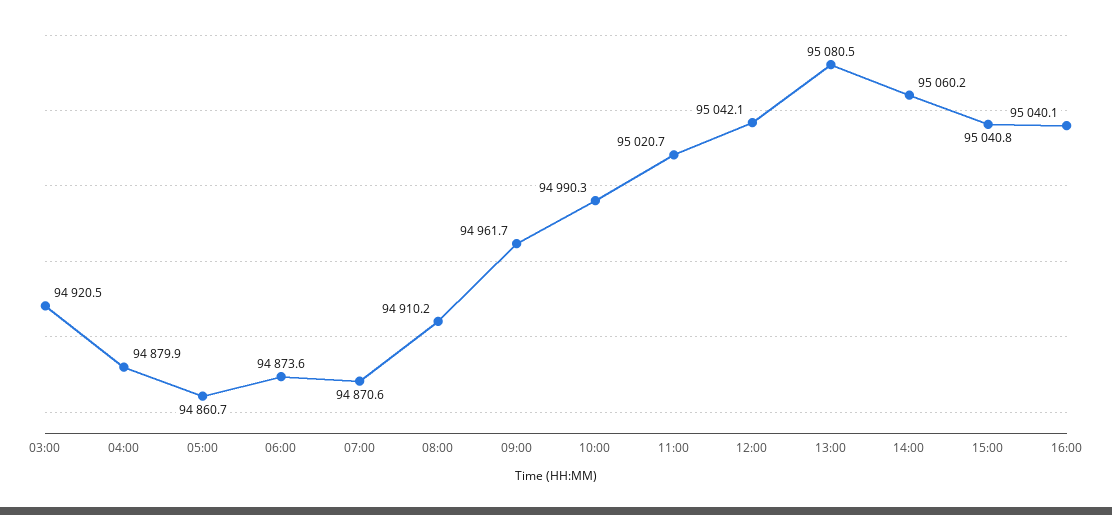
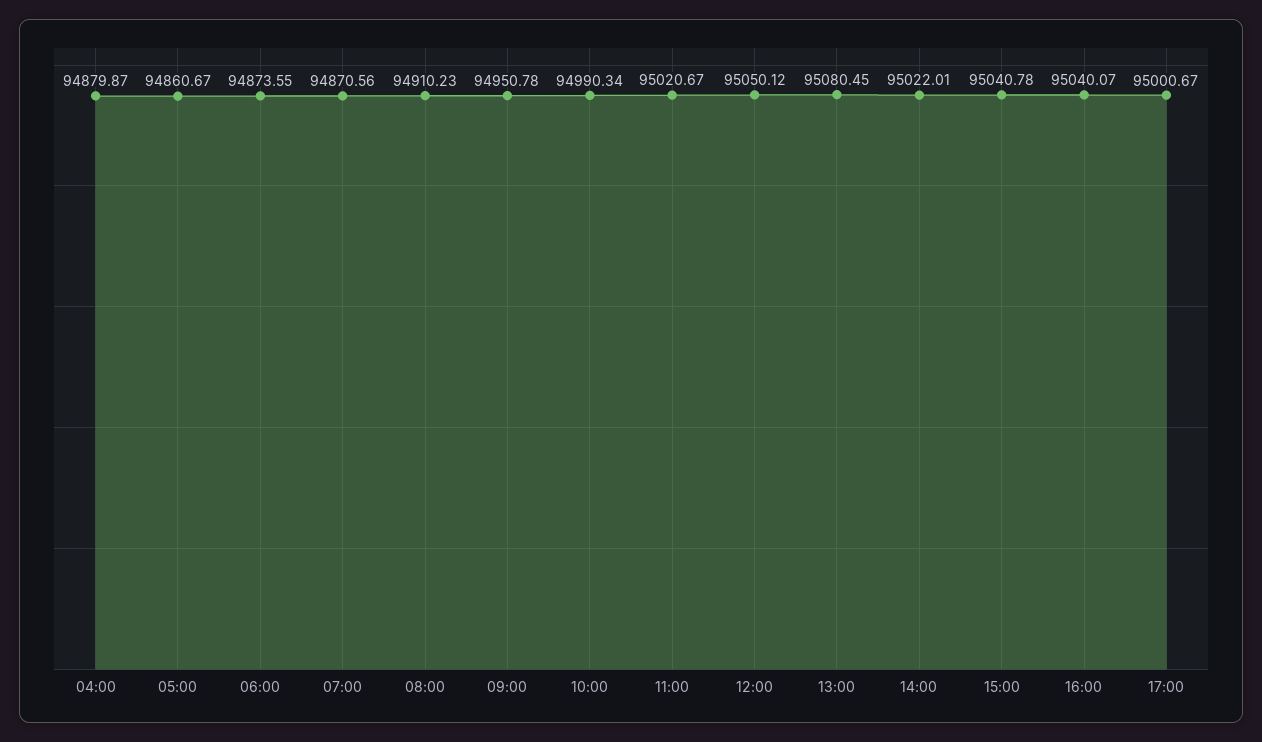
03:00: 94920.5 -> none
09:00: 94961.7 -> 94950.78
12:00: 95042.1 -> 95050.12
14:00: 95060.2 -> 95022.01
17:00: none -> 95000.67

